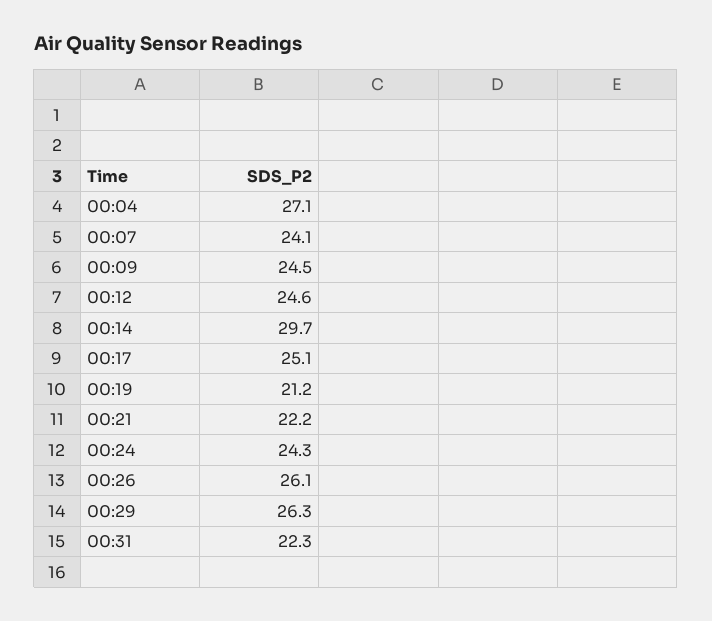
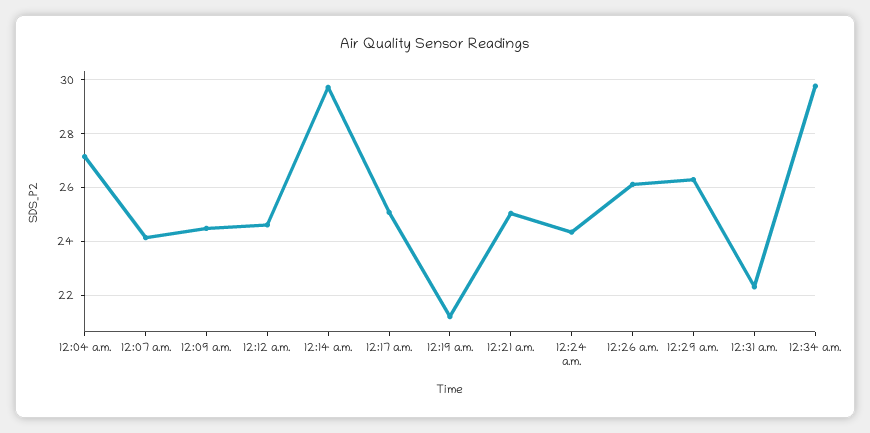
00:21: 22.2 -> 25
12:34 a.m.: none -> 29.75

